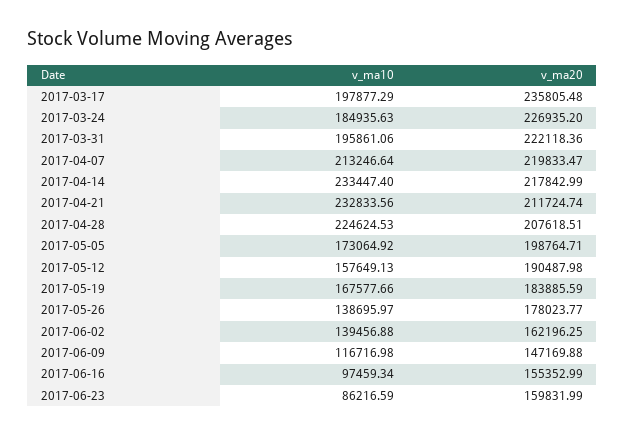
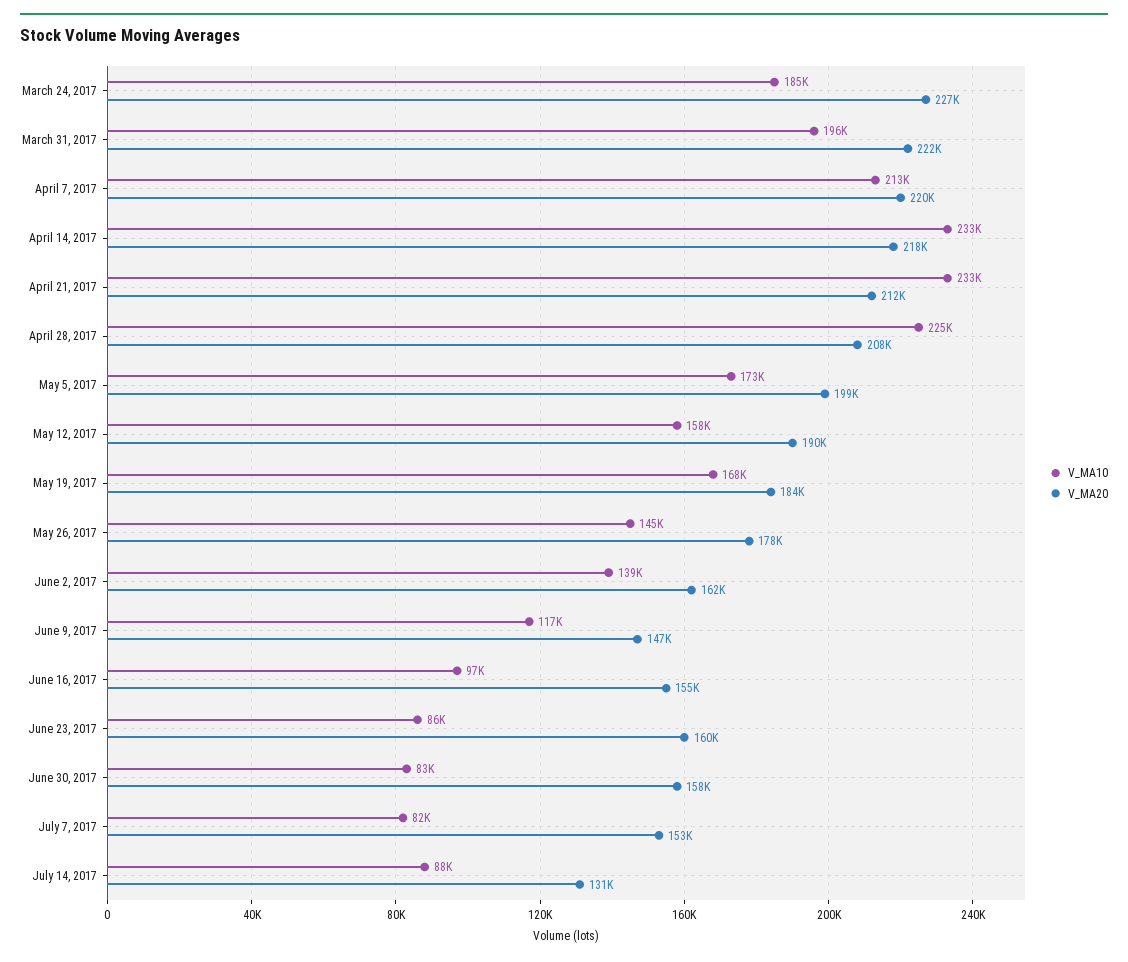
v_ma10, 2017-03-17: 197877.29 -> none
v_ma20, 2017-03-17: 235805.48 -> none
v_ma10, 2017-05-26: 138695.97 -> 145000
v_ma10, June 30, 2017: none -> 83000
v_ma20, June 30, 2017: none -> 158000
v_ma10, July 7, 2017: none -> 82000
v_ma20, July 7, 2017: none -> 153000
v_ma10, July 14, 2017: none -> 88000
v_ma20, July 14, 2017: none -> 131000

